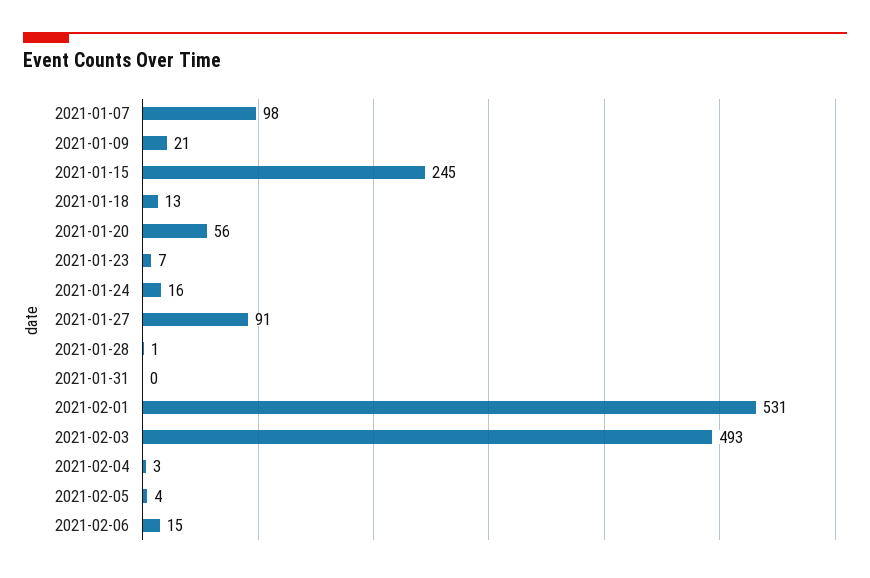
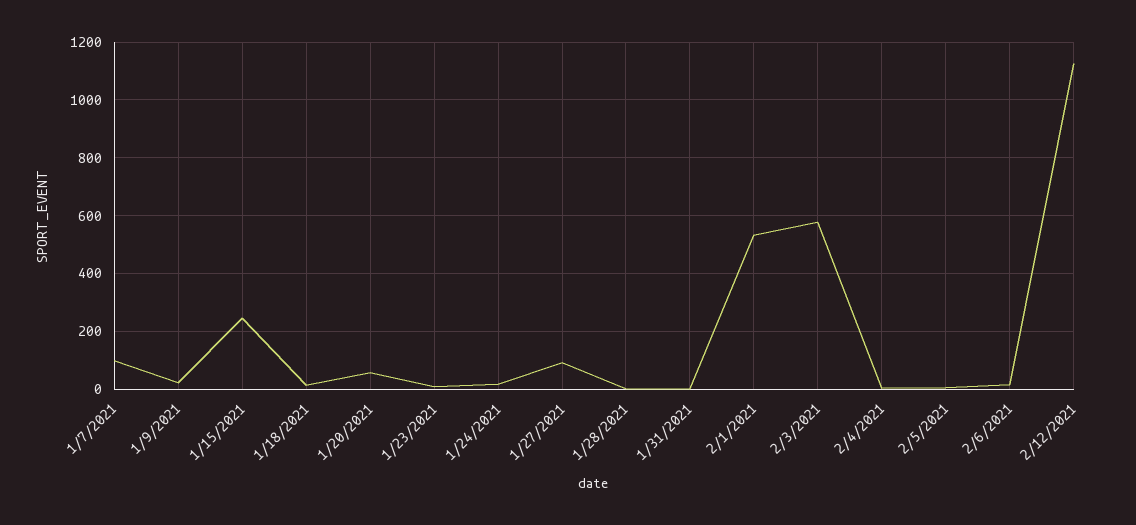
2021-02-03: 493 -> 575
2/12/2021: none -> 1125

